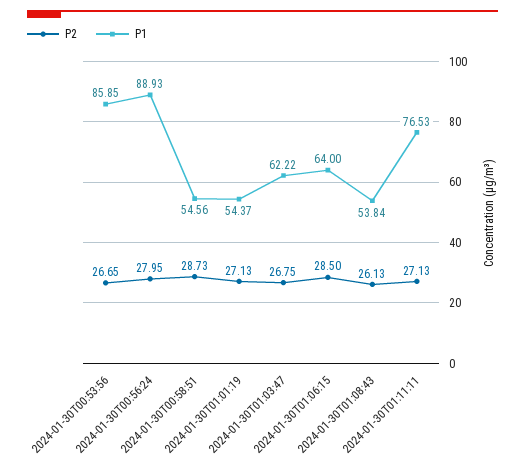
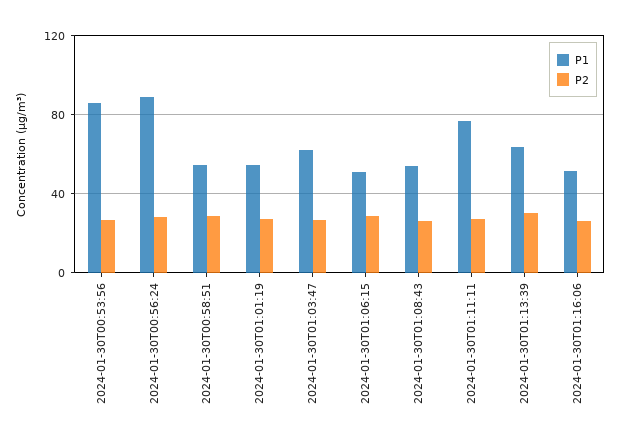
P1, 2024-01-30T01:06:15: 64 -> 50
P1, 2024-01-30T01:13:39: none -> 65
P2, 2024-01-30T01:13:39: none -> 30
P1, 2024-01-30T01:16:06: none -> 50
P2, 2024-01-30T01:16:06: none -> 25

